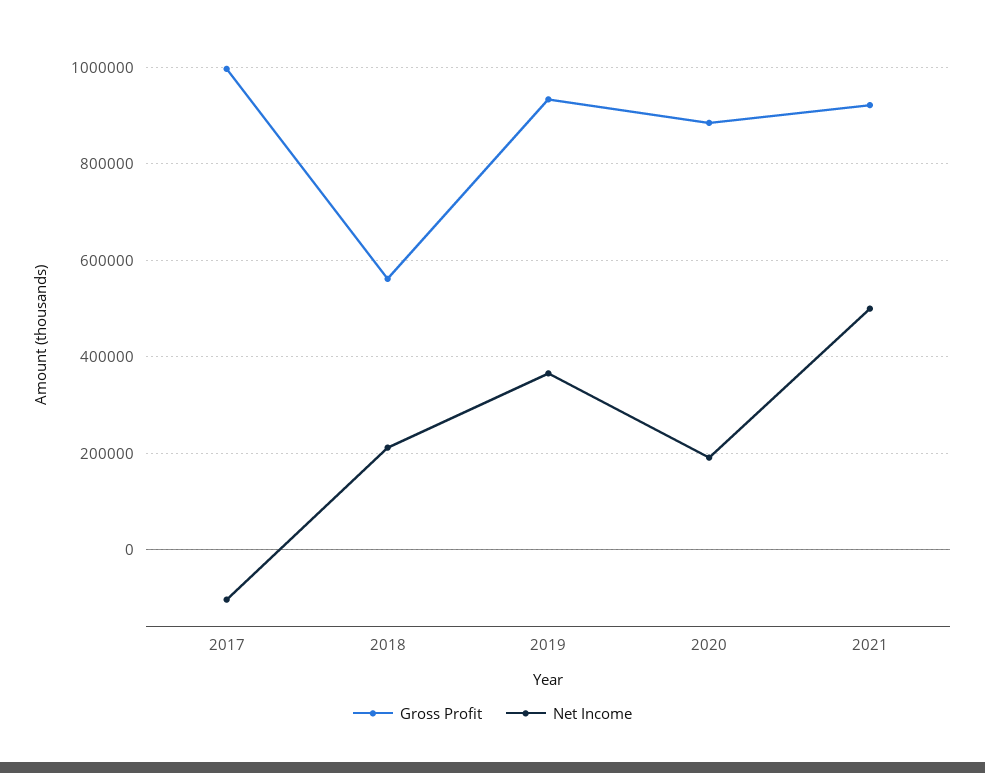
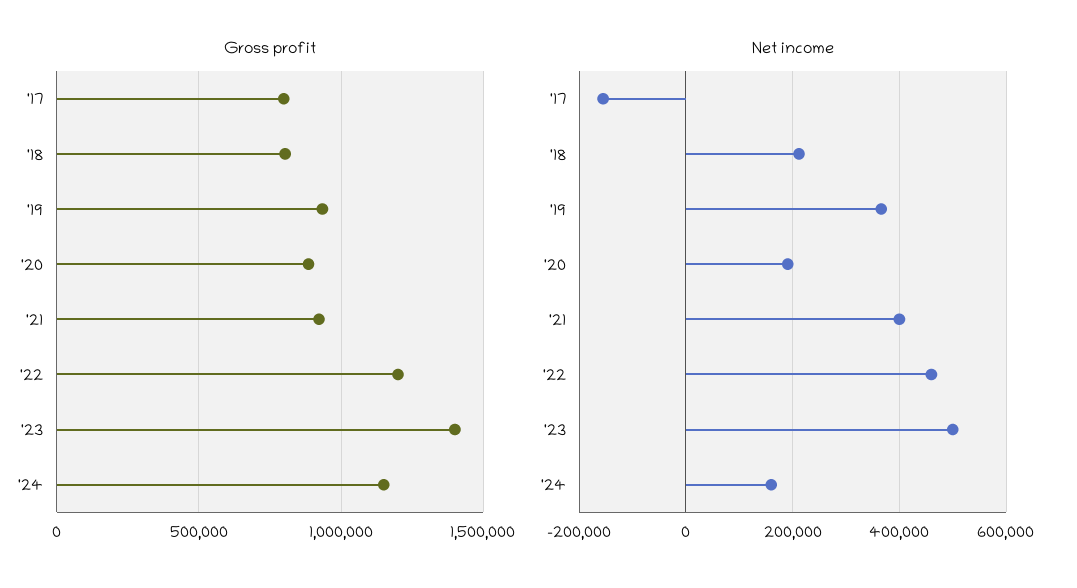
Gross Profit, 2017: 1000000 -> 800000
Net Income, 2017: -100000 -> -160000
Gross Profit, 2018: 560000 -> 800000
Net Income, 2021: 500000 -> 400000
Gross Profit, '22: none -> 1200000
Gross Profit, '23: none -> 1400000
Gross Profit, '24: none -> 1150000
Net Income, '22: none -> 460000
Net Income, '23: none -> 500000
Net Income, '24: none -> 160000

